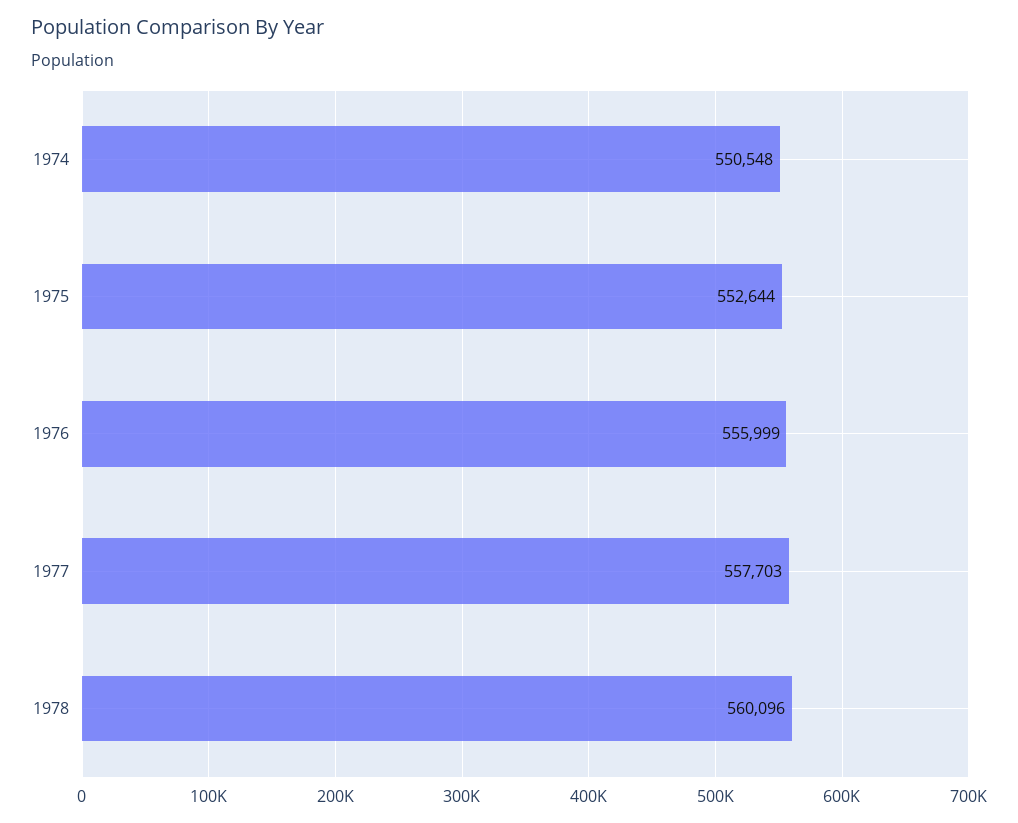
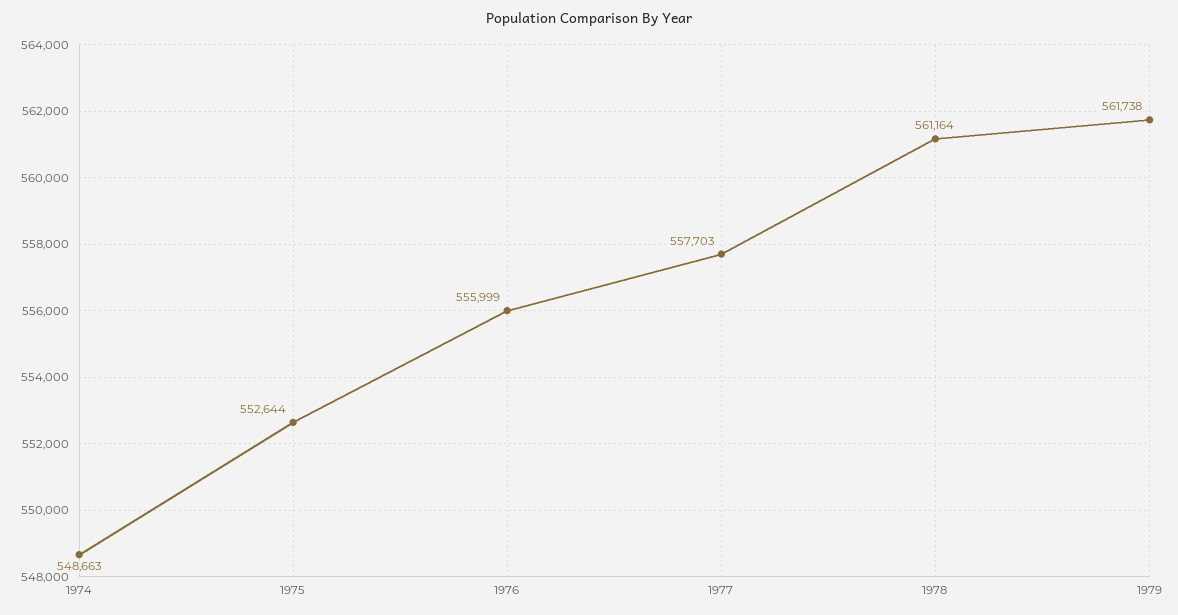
1974: 550548 -> 548663
1978: 560096 -> 561164
1979: none -> 561738

